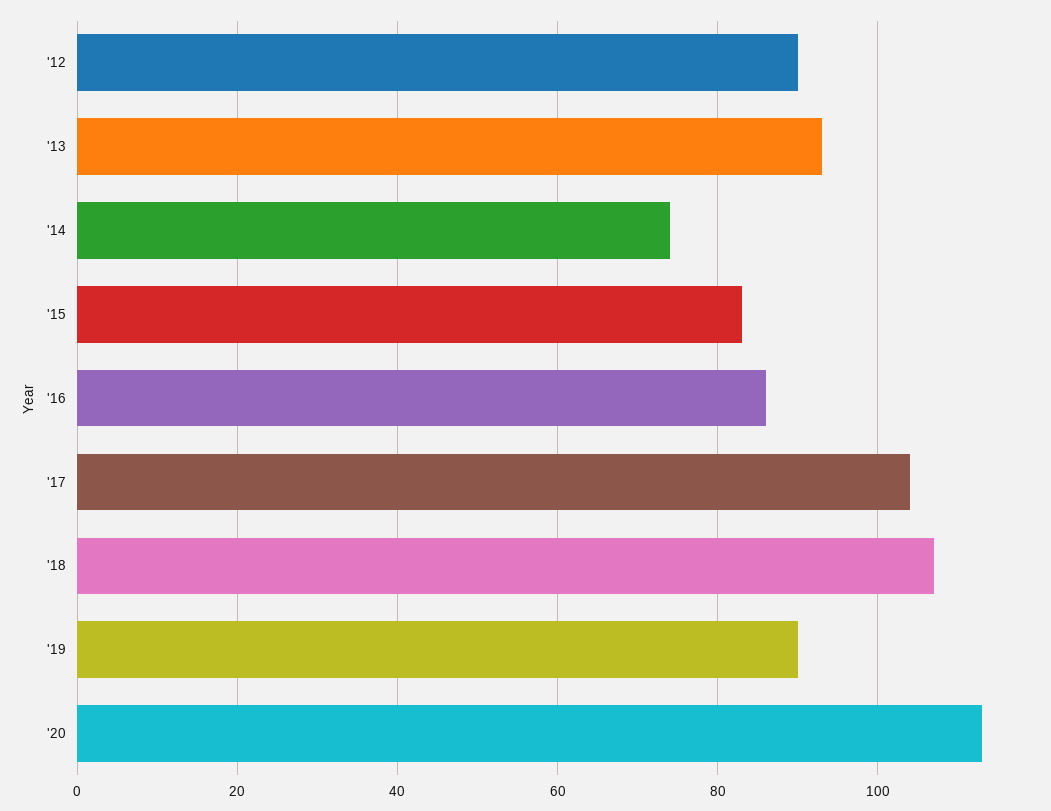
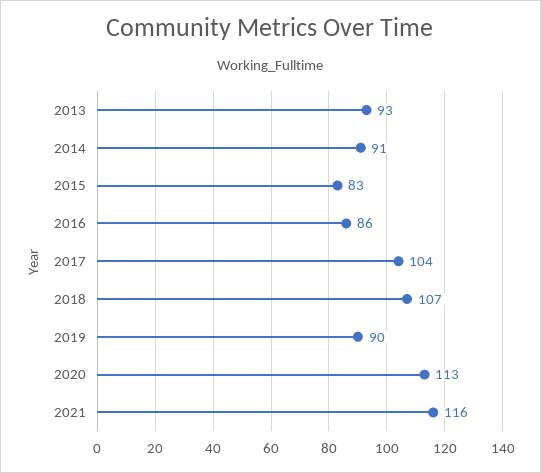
'12: 90 -> none
'14: 75 -> 91
2021: none -> 116

